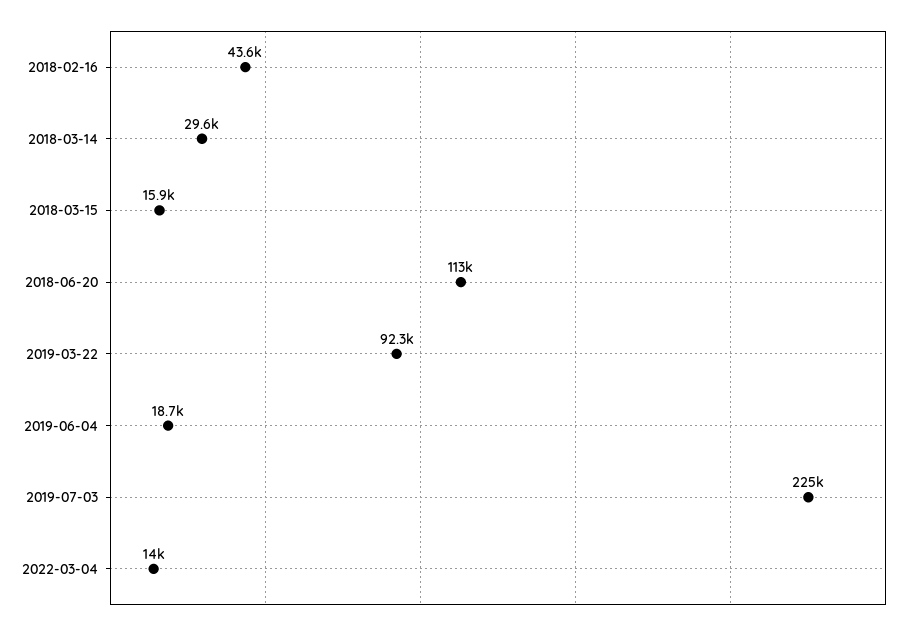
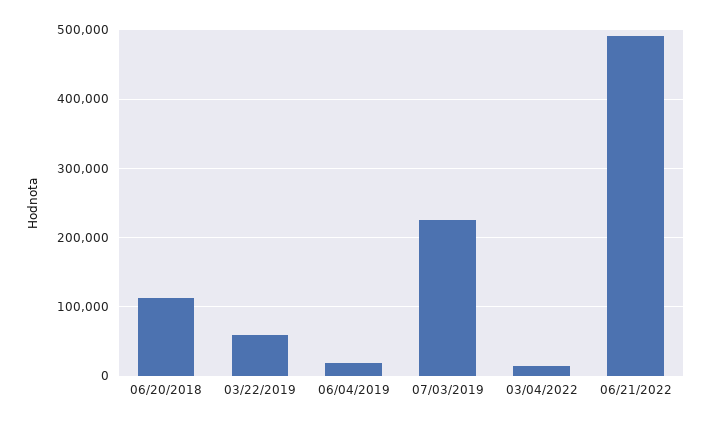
2018-02-16: 43600 -> none
2018-03-14: 29600 -> none
2018-03-15: 15900 -> none
2019-03-22: 92300 -> 60000
06/21/2022: none -> 490000

